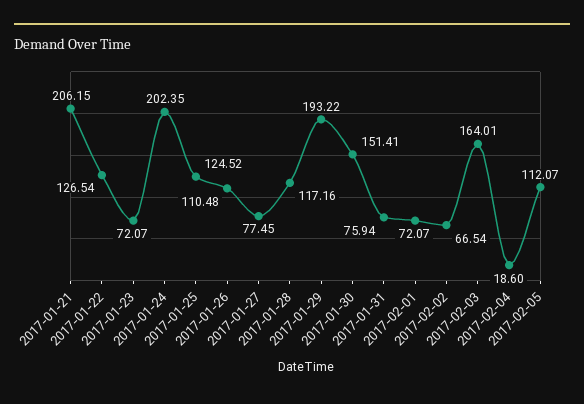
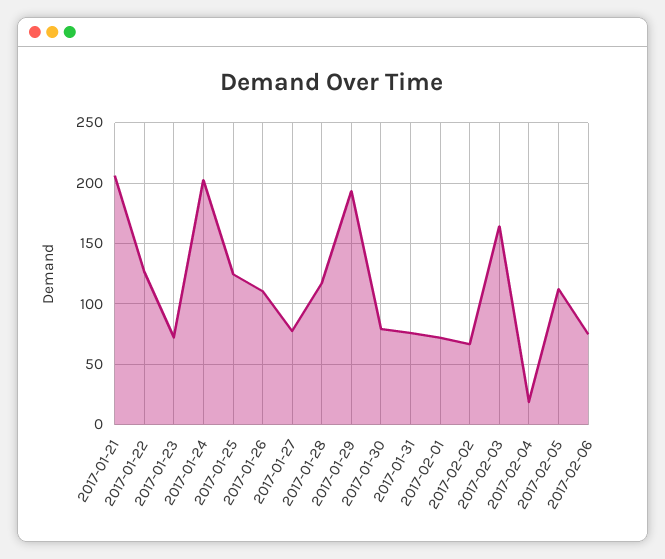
2017-01-30: 151.41 -> 80
2017-02-06: none -> 75

